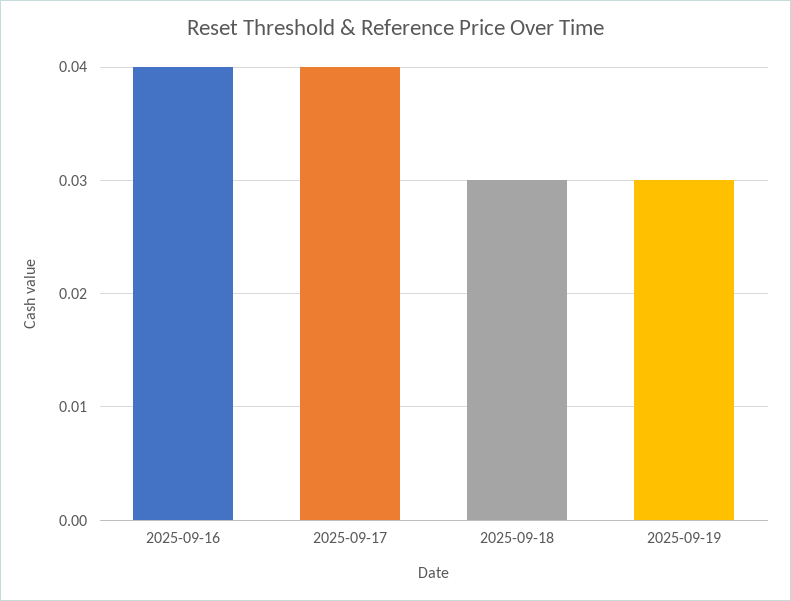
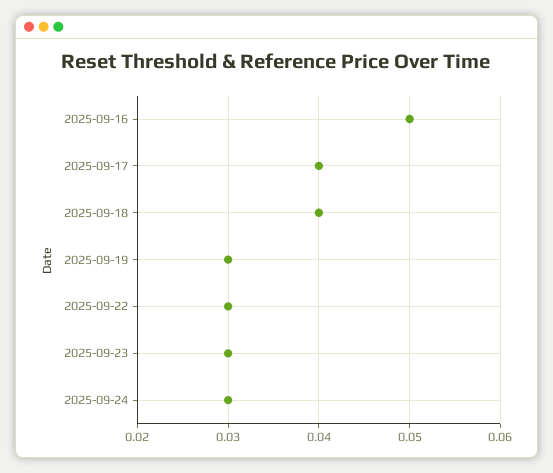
2025-09-16: 0.04 -> 0.05
2025-09-18: 0.03 -> 0.04
2025-09-22: none -> 0.03
2025-09-23: none -> 0.03
2025-09-24: none -> 0.03

